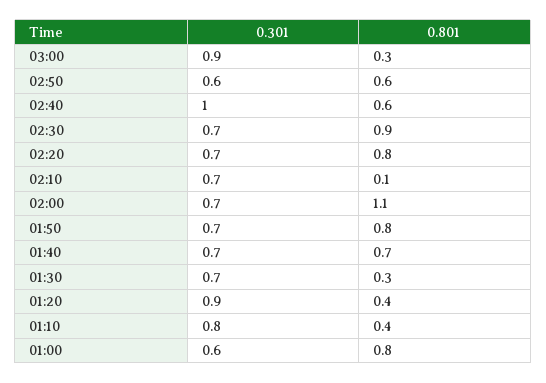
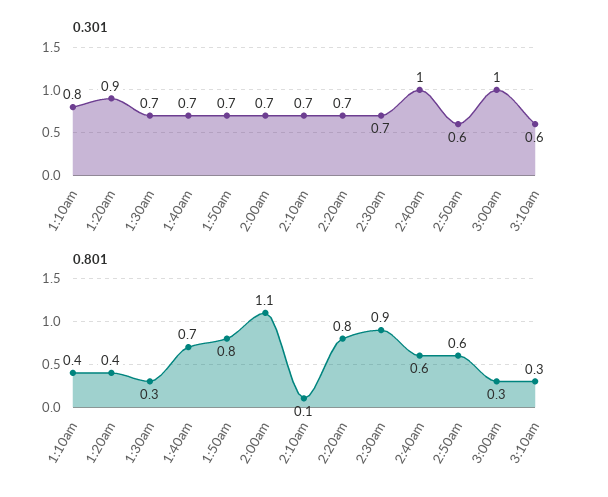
0.301, 03:00: 0.9 -> 1
0.301, 01:00: 0.6 -> none
0.801, 01:00: 0.8 -> none
0.301, 3:10am: none -> 0.6
0.801, 3:10am: none -> 0.3

